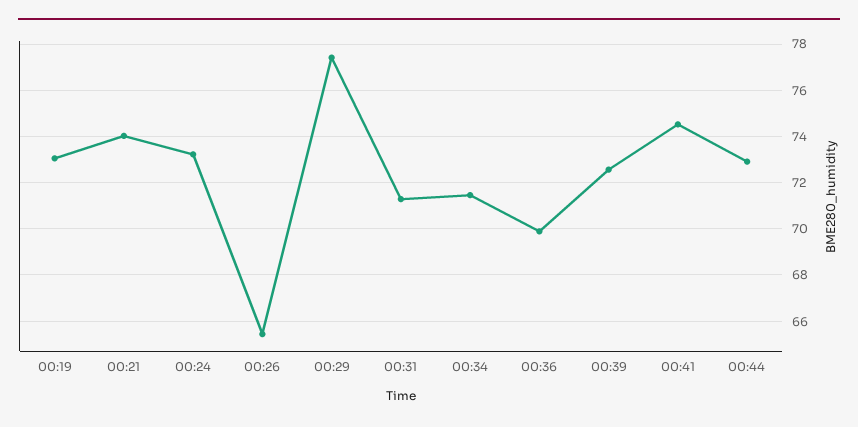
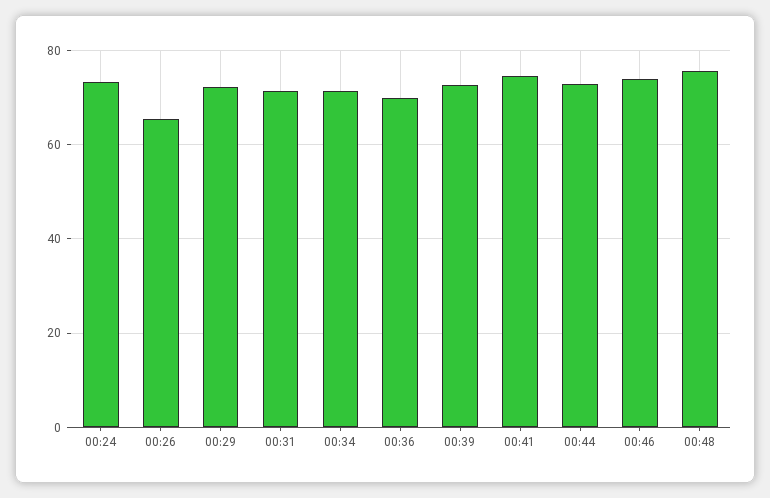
00:19: 73 -> none
00:21: 74 -> none
00:29: 77.5 -> 72
00:46: none -> 74
00:48: none -> 76

